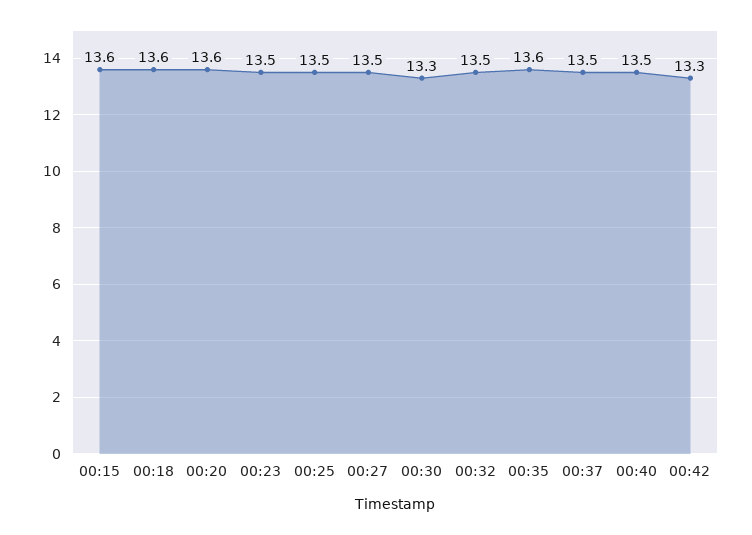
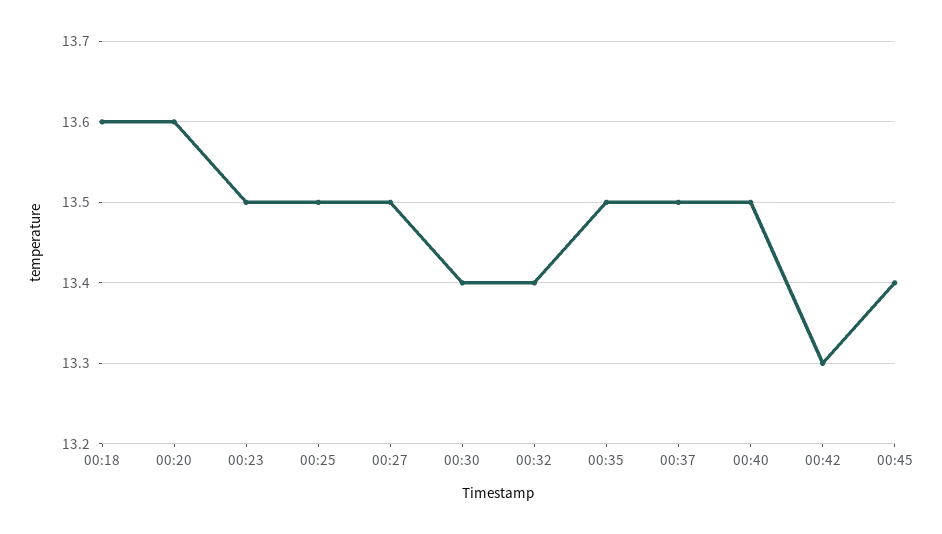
00:15: 13.6 -> none
00:30: 13.3 -> 13.4
00:32: 13.5 -> 13.4
00:35: 13.6 -> 13.5
00:45: none -> 13.4

